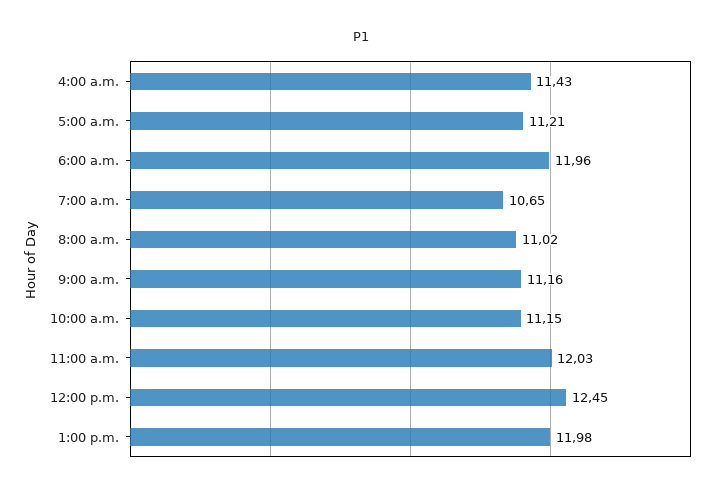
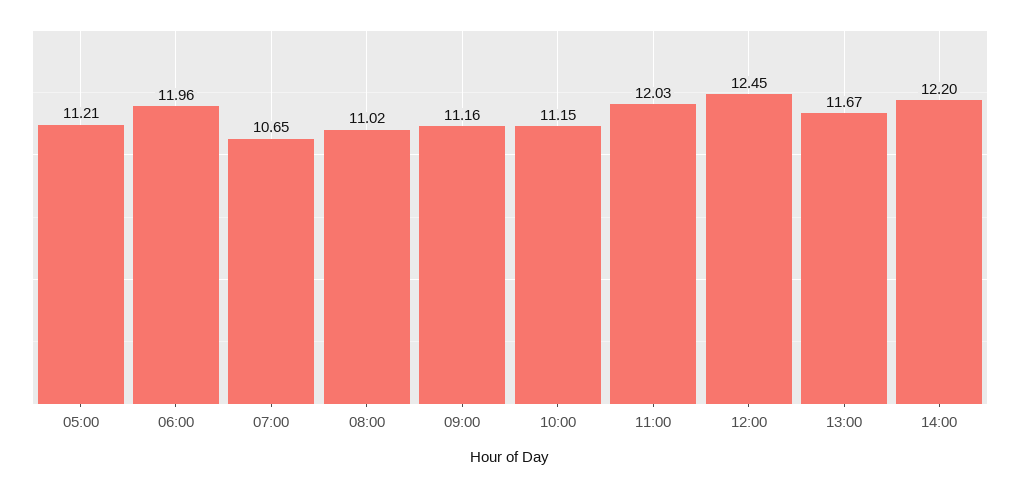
4:00 a.m.: 11.43 -> none
1:00 p.m.: 11.98 -> 11.67
14:00: none -> 12.2

